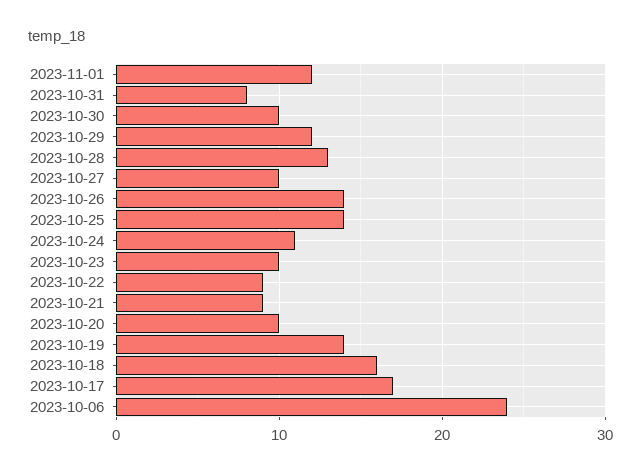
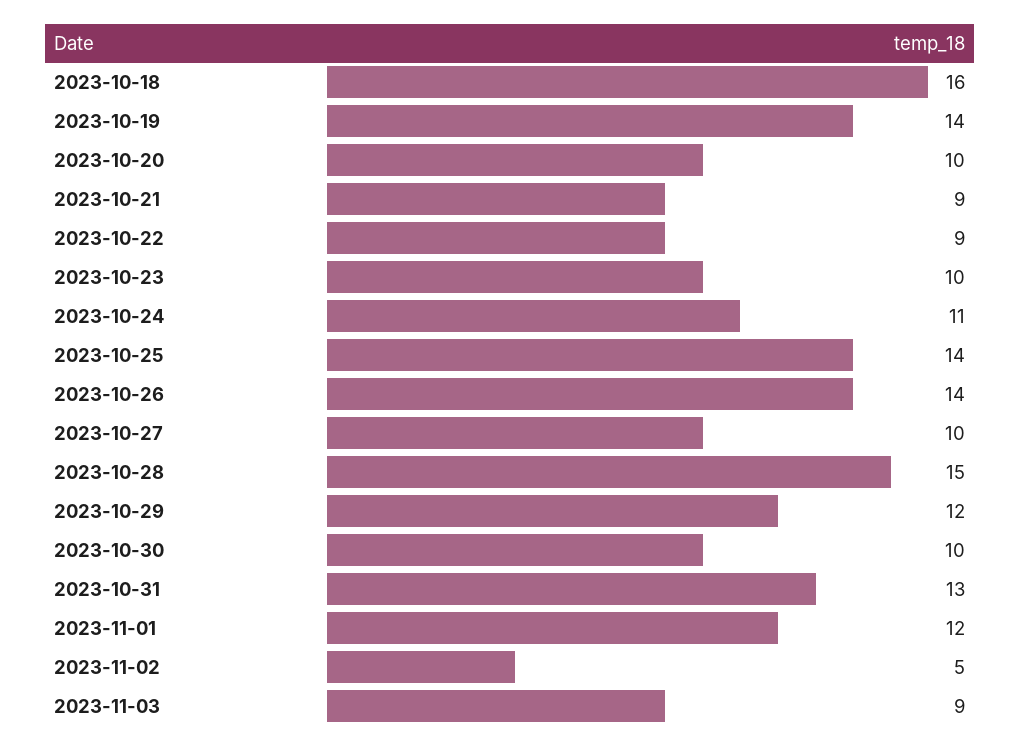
2023-10-31: 8 -> 13
2023-10-28: 13 -> 15
2023-10-17: 17 -> none
2023-10-06: 24 -> none
2023-11-02: none -> 5
2023-11-03: none -> 9

